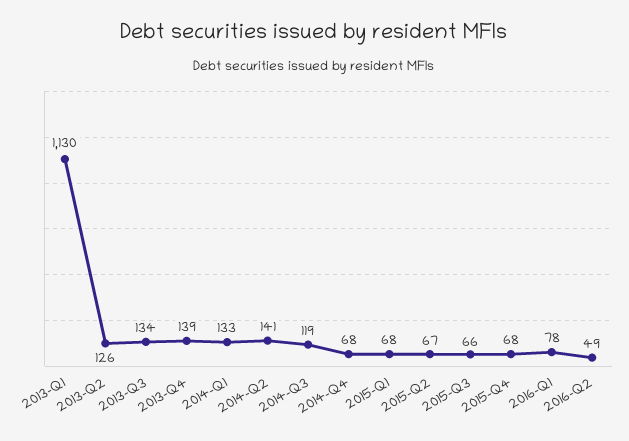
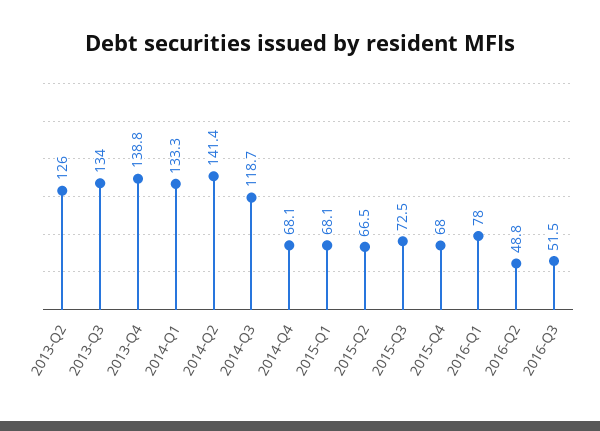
2013-Q1: 1130 -> none
2015-Q3: 66 -> 72.5
2016-Q3: none -> 51.5

